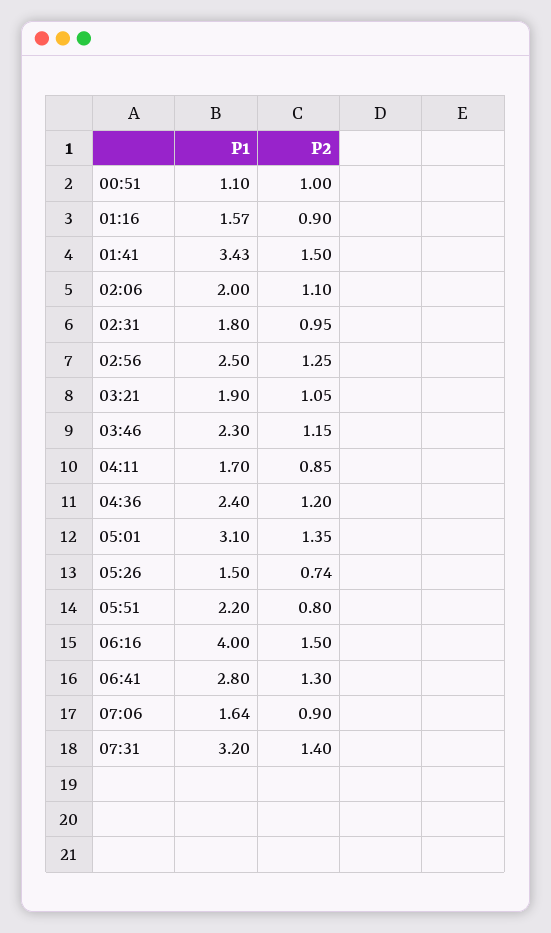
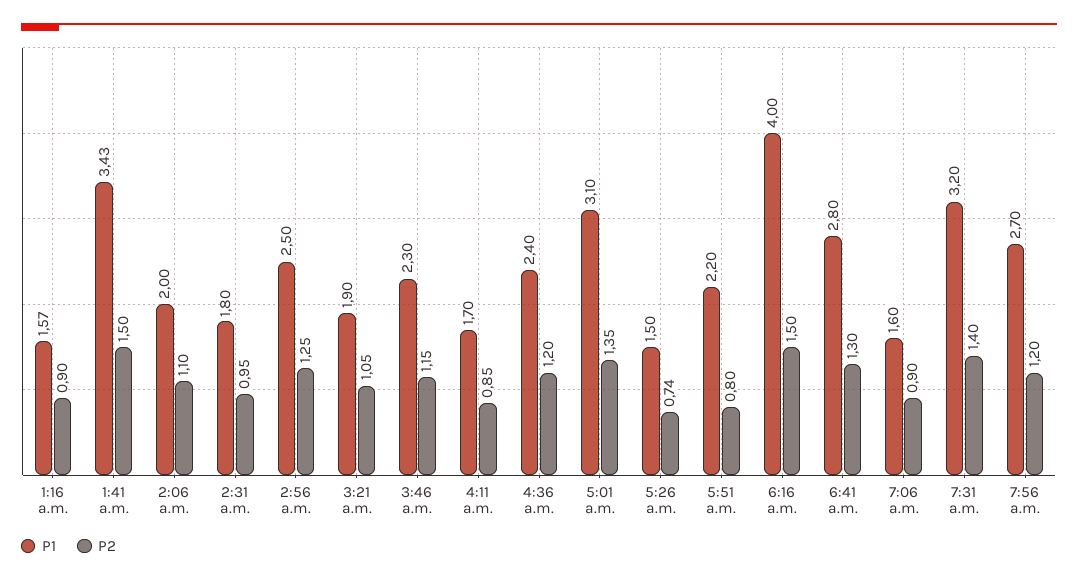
P1, 00:51: 1.1 -> none
P2, 00:51: 1 -> none
P1, 07:06: 1.64 -> 1.6
P1, 7:56 a.m.: none -> 2.7
P2, 7:56 a.m.: none -> 1.2

